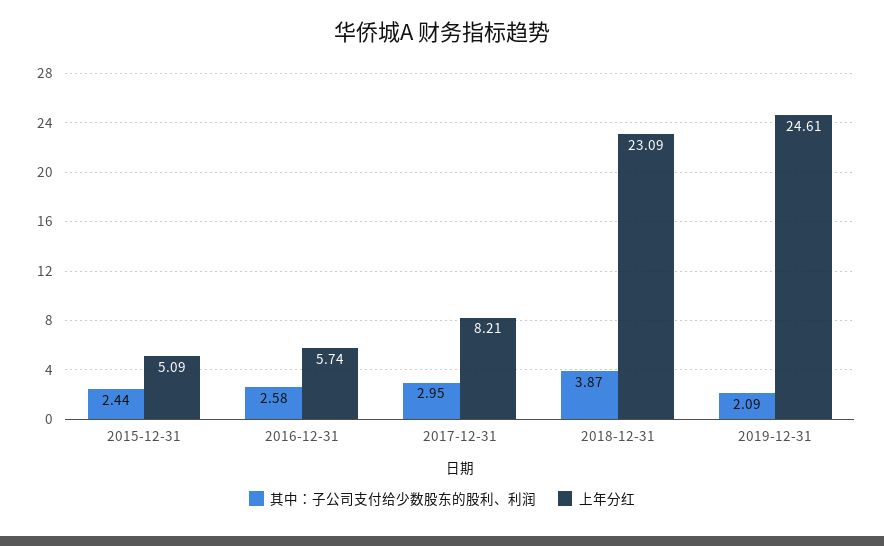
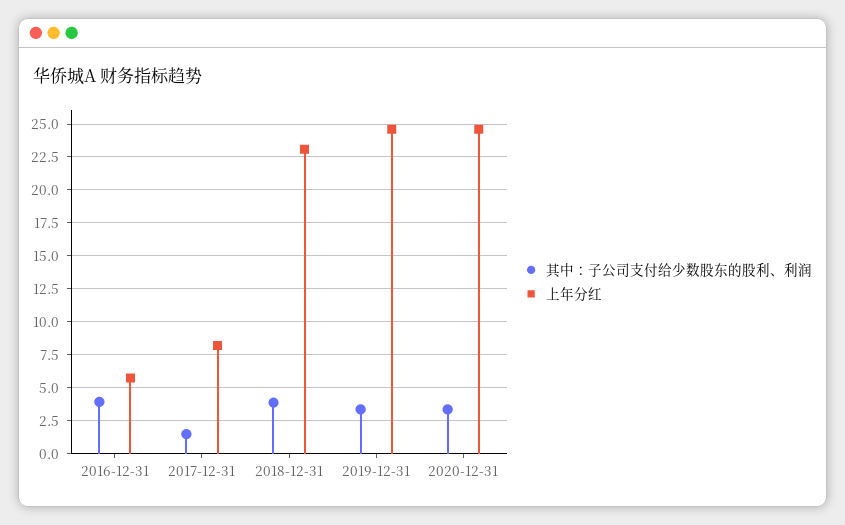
其中：子公司支付给少数股东的股利、利润, 2015-12-31: 2.44 -> none
上年分红, 2015-12-31: 5.09 -> none
其中：子公司支付给少数股东的股利、利润, 2016-12-31: 2.58 -> 4
其中：子公司支付给少数股东的股利、利润, 2017-12-31: 2.95 -> 1.5
其中：子公司支付给少数股东的股利、利润, 2019-12-31: 2.09 -> 3.5
其中：子公司支付给少数股东的股利、利润, 2020-12-31: none -> 3.5
上年分红, 2020-12-31: none -> 24.5

